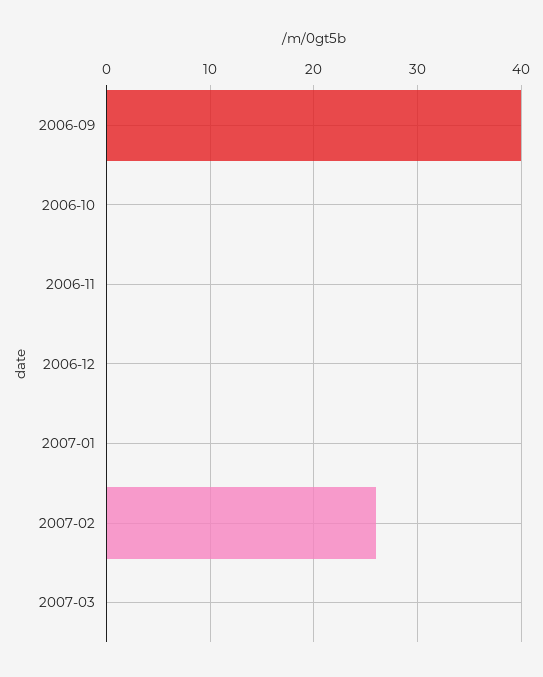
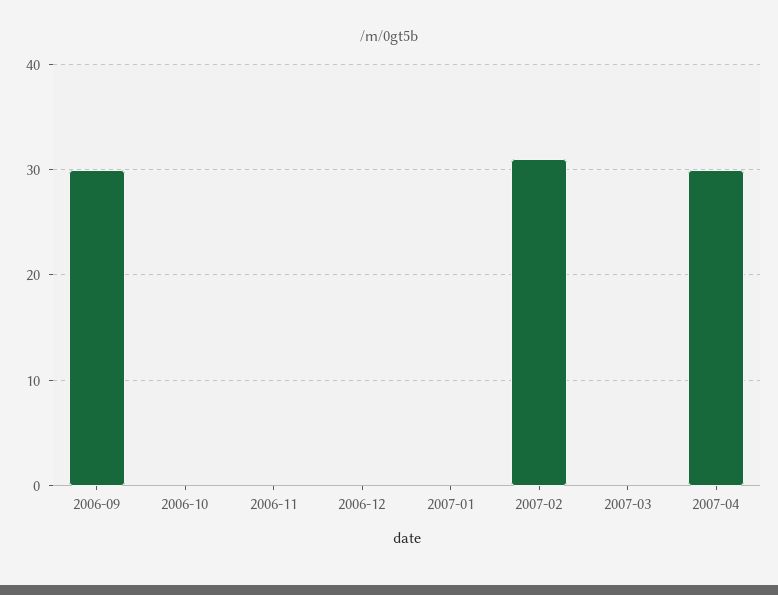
2006-09: 40 -> 30
2007-02: 26 -> 31
2007-04: none -> 30

